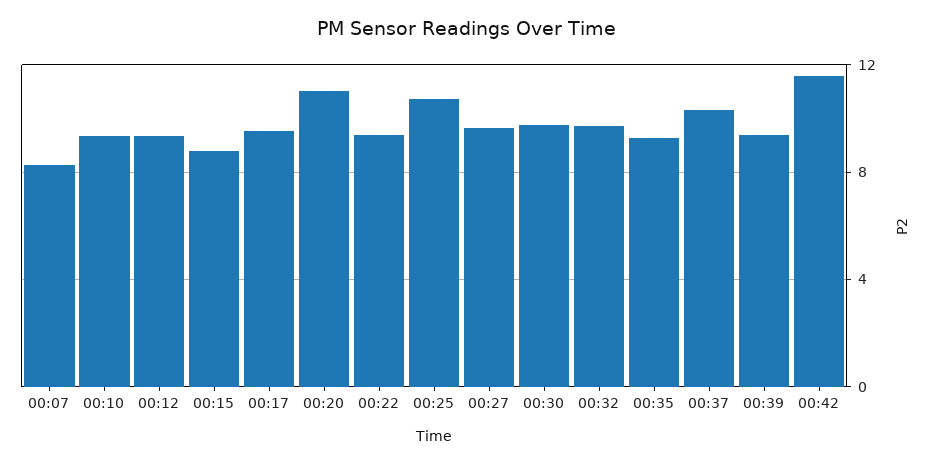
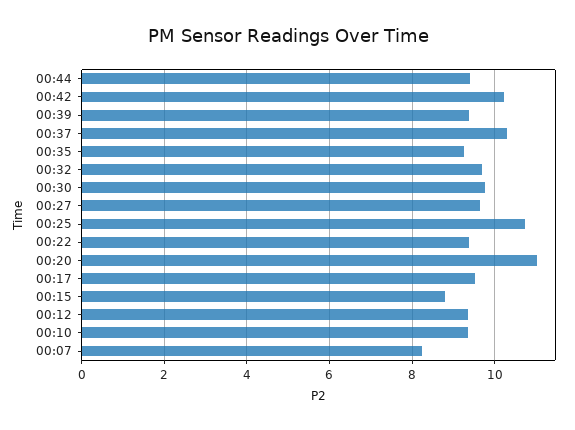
00:42: 11.5 -> 10.2
00:44: none -> 9.4

